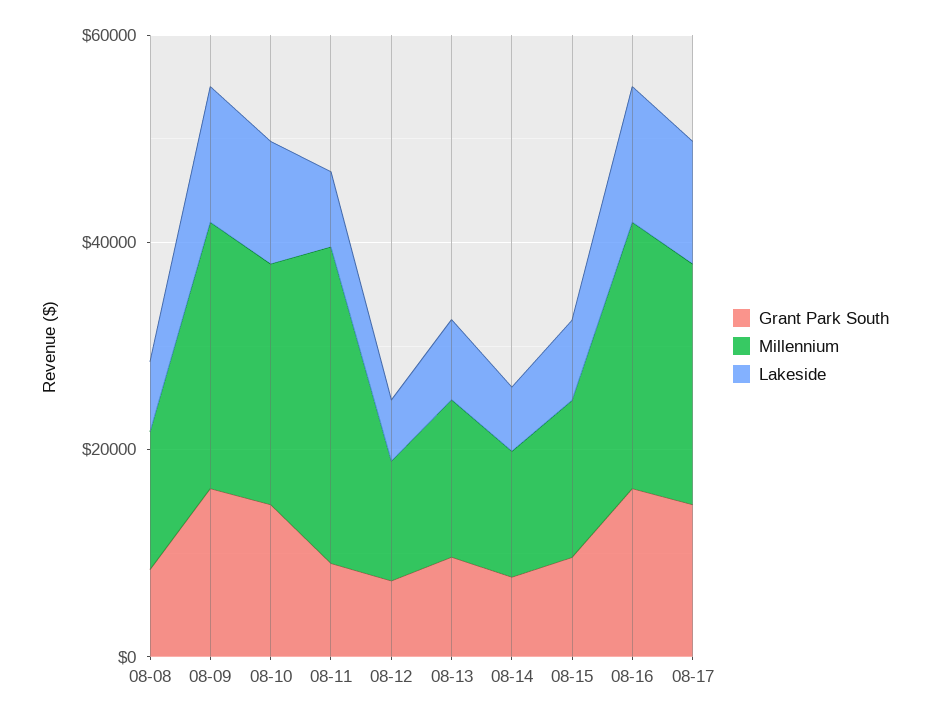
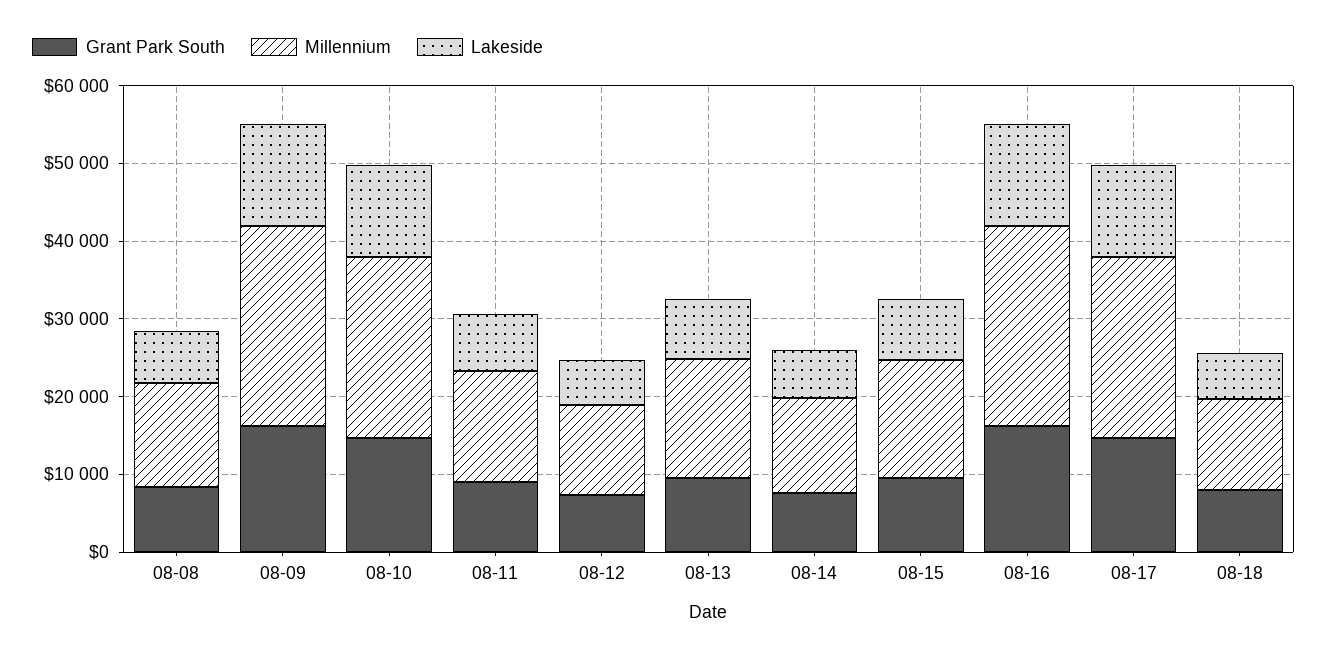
Millennium, 08-11: 30000 -> 14000
Grant Park South, 08-18: none -> 8000
Millennium, 08-18: none -> 12000
Lakeside, 08-18: none -> 6000

